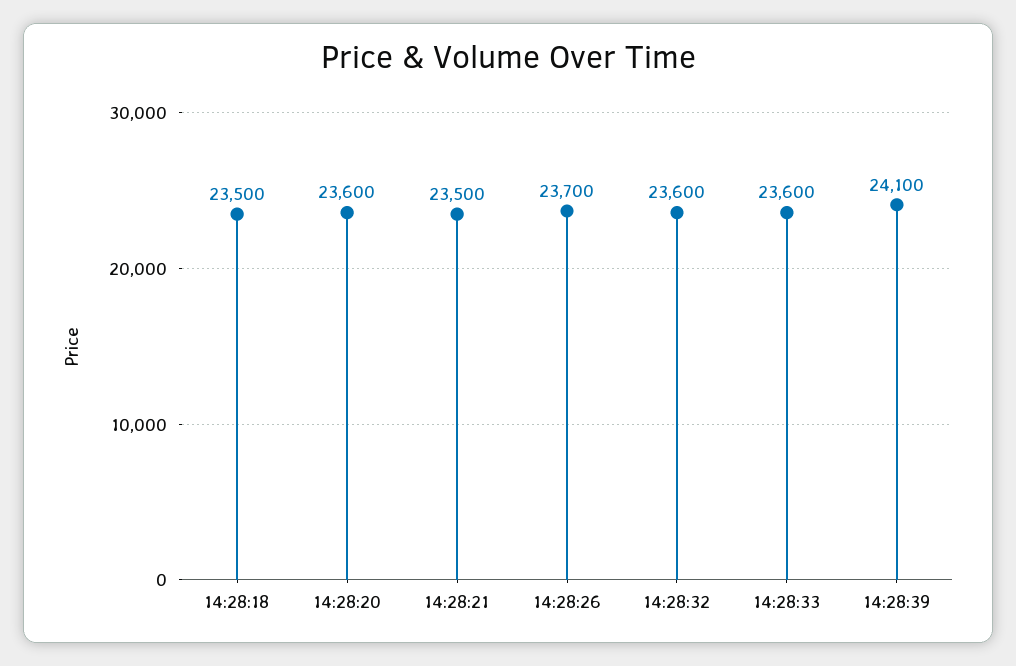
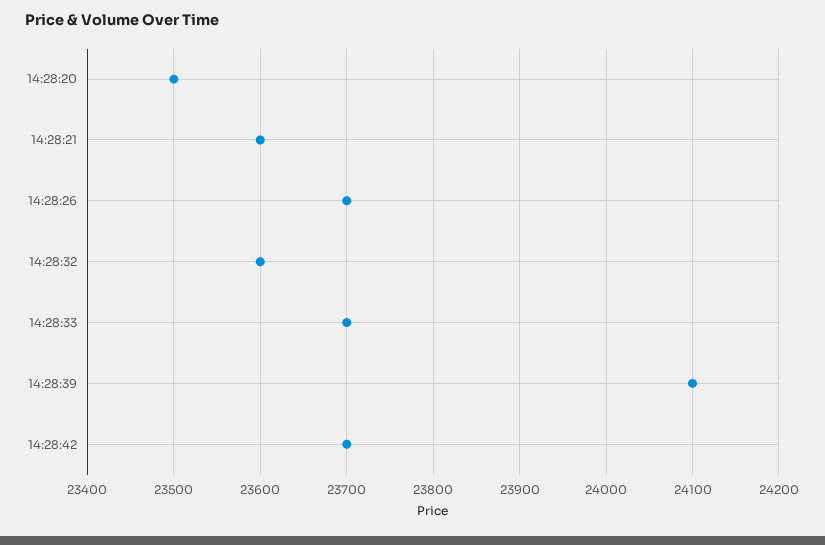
14:28:18: 23500 -> none
14:28:20: 23600 -> 23500
14:28:21: 23500 -> 23600
14:28:33: 23600 -> 23700
14:28:42: none -> 23700

